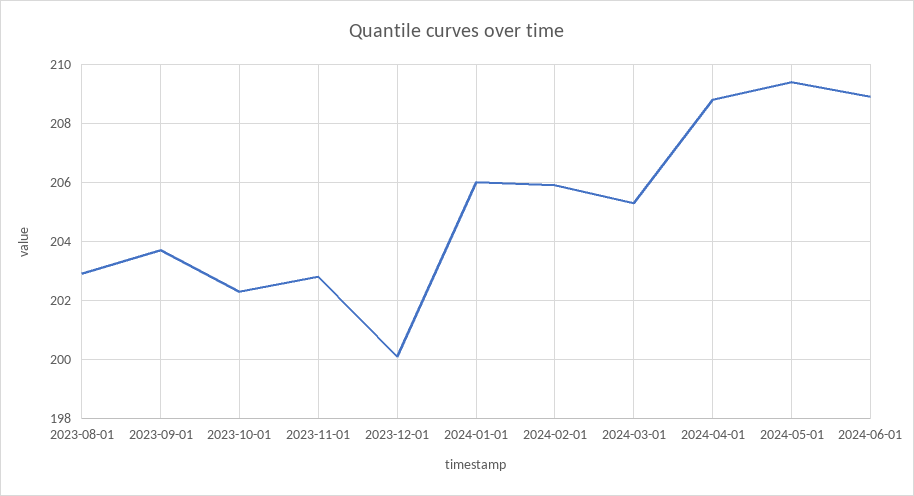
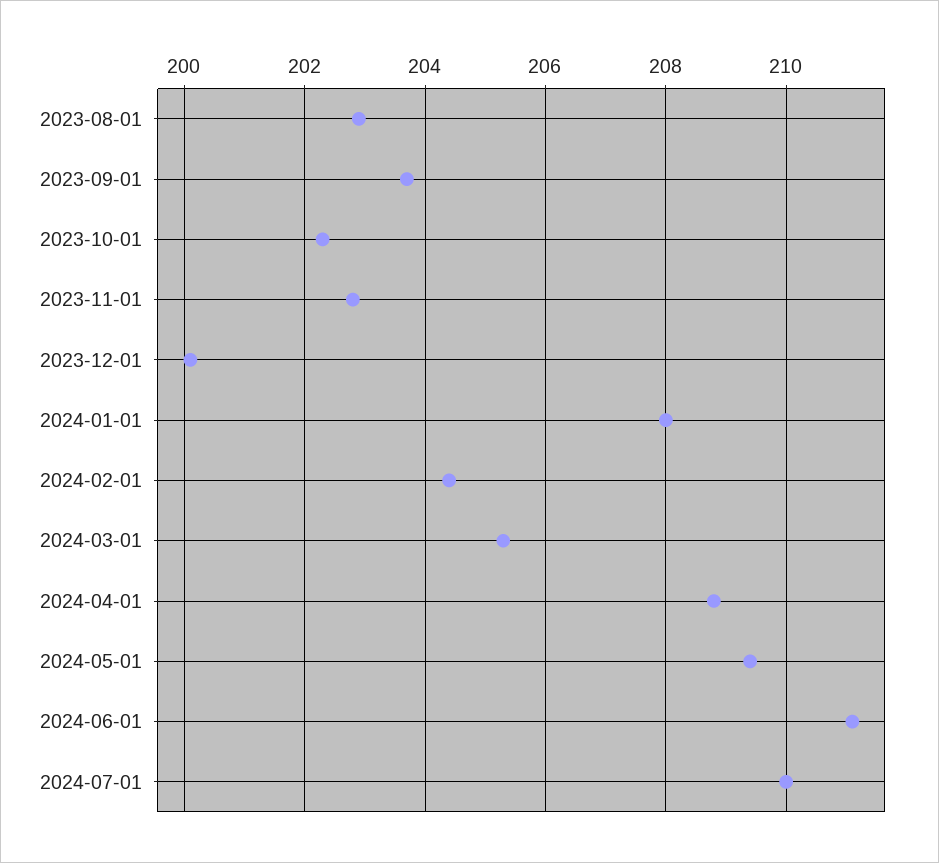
2024-01-01: 206 -> 208
2024-02-01: 206 -> 204.5
2024-06-01: 209 -> 211
2024-07-01: none -> 210

